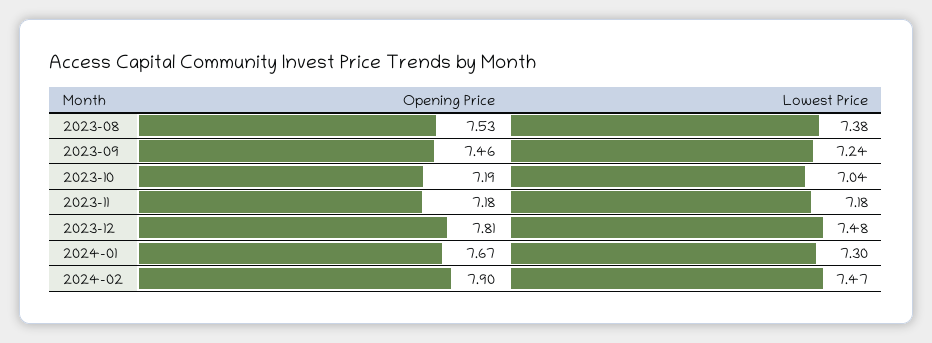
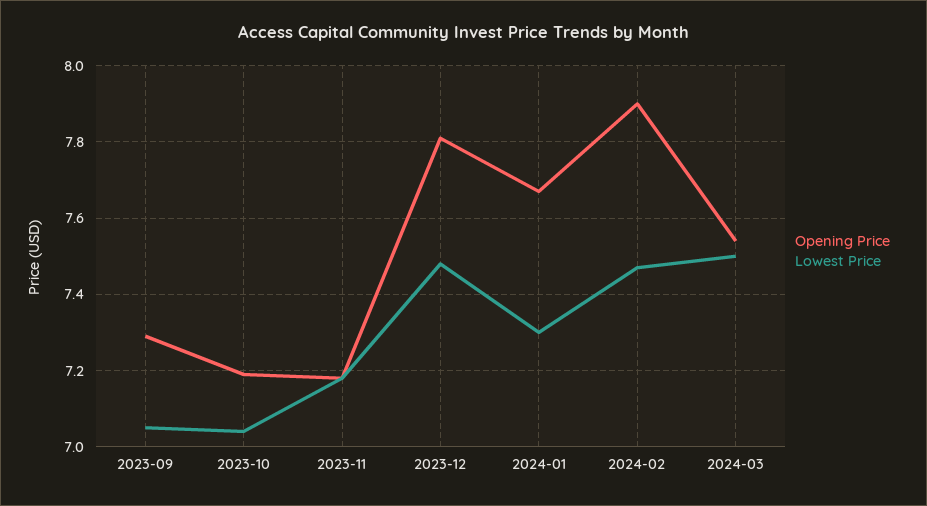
Opening Price, 2023-08: 7.53 -> none
Lowest Price, 2023-08: 7.38 -> none
Opening Price, 2023-09: 7.46 -> 7.3
Lowest Price, 2023-09: 7.24 -> 7.05
Opening Price, 2024-03: none -> 7.55
Lowest Price, 2024-03: none -> 7.5

